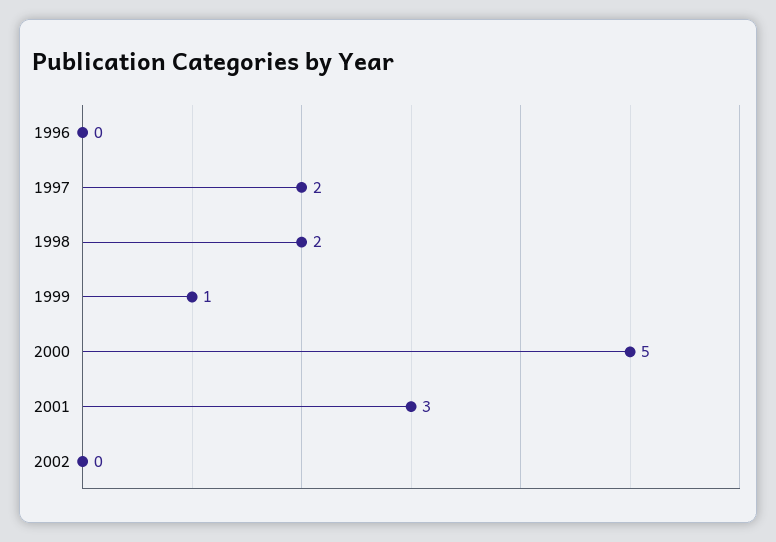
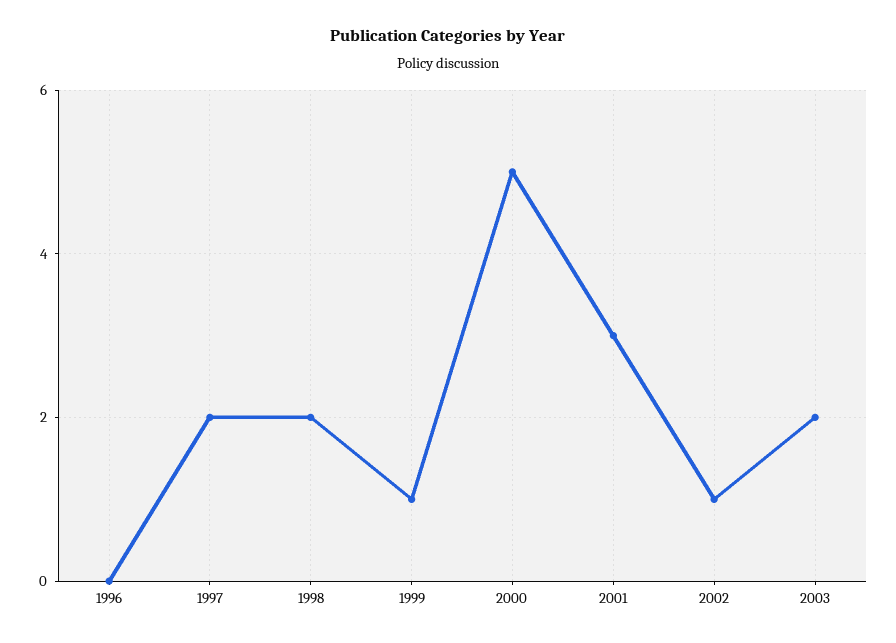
2002: 0 -> 1
2003: none -> 2

